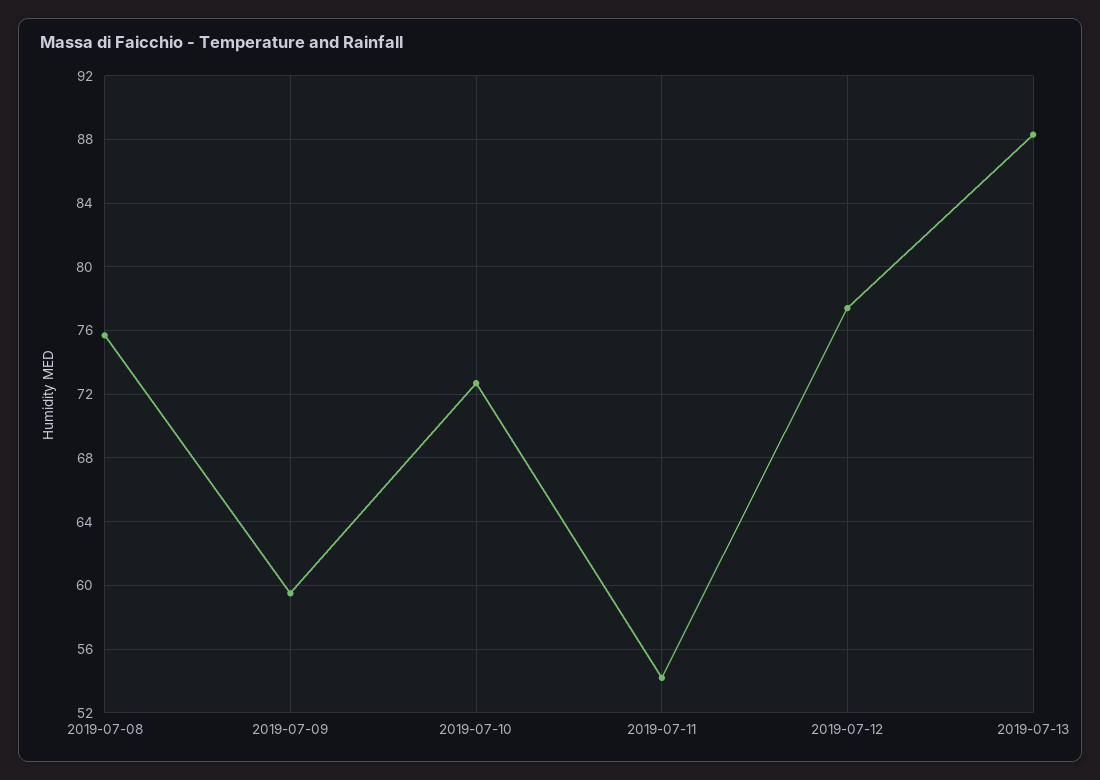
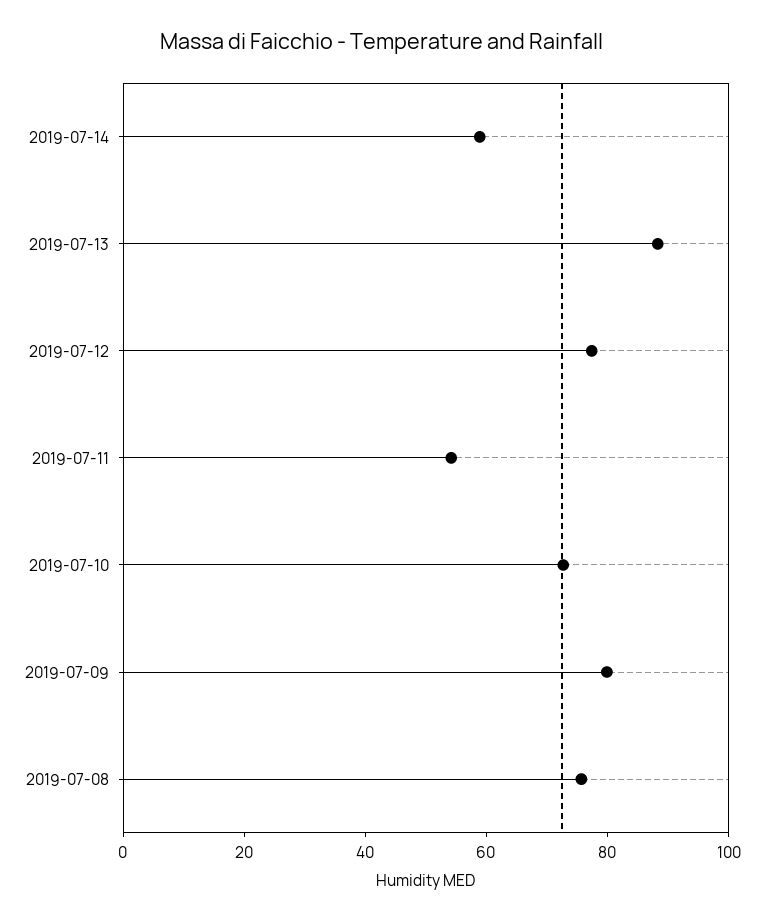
2019-07-09: 59.5 -> 80
2019-07-14: none -> 60

